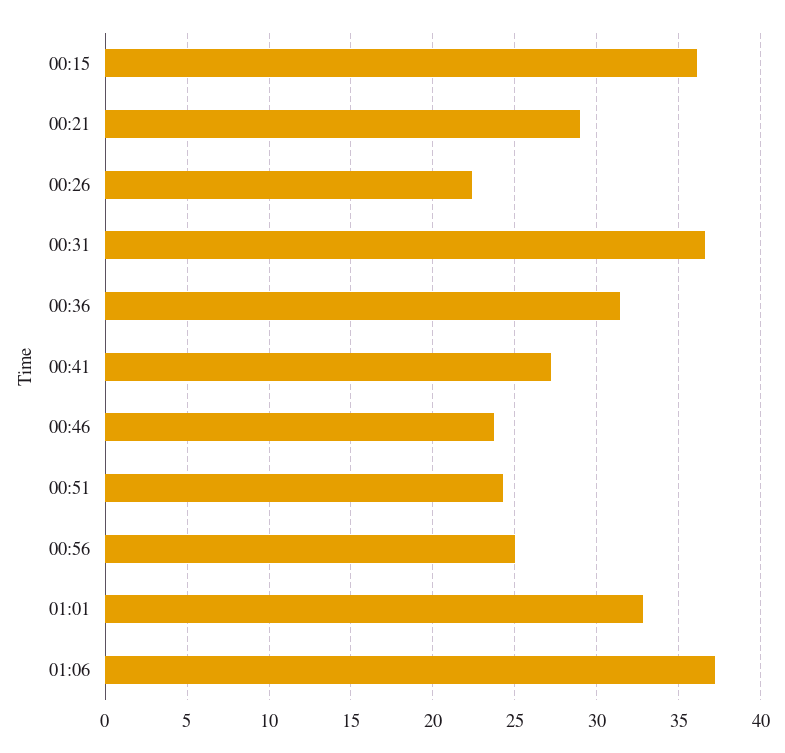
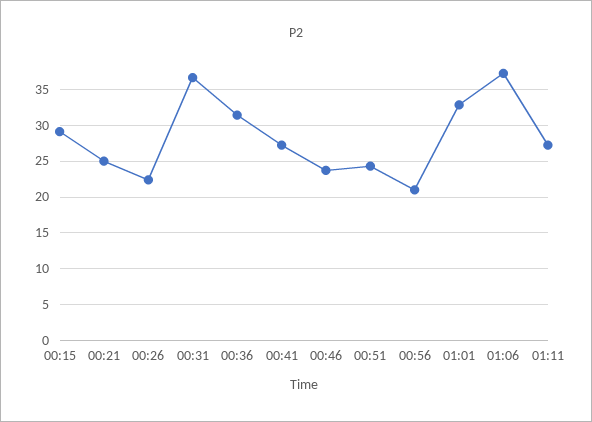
00:15: 36 -> 29
00:21: 29 -> 25
00:56: 25 -> 21
01:11: none -> 27

